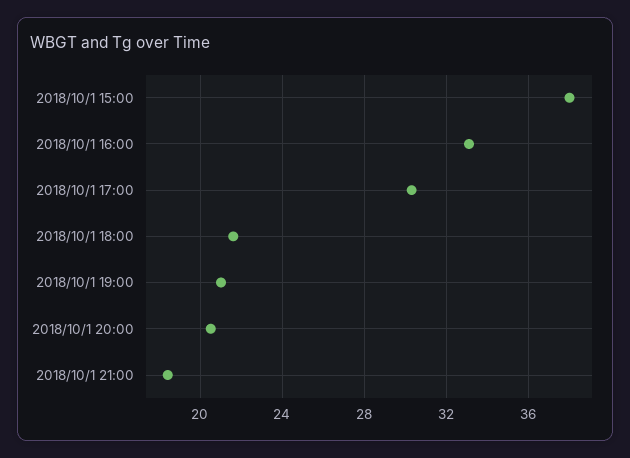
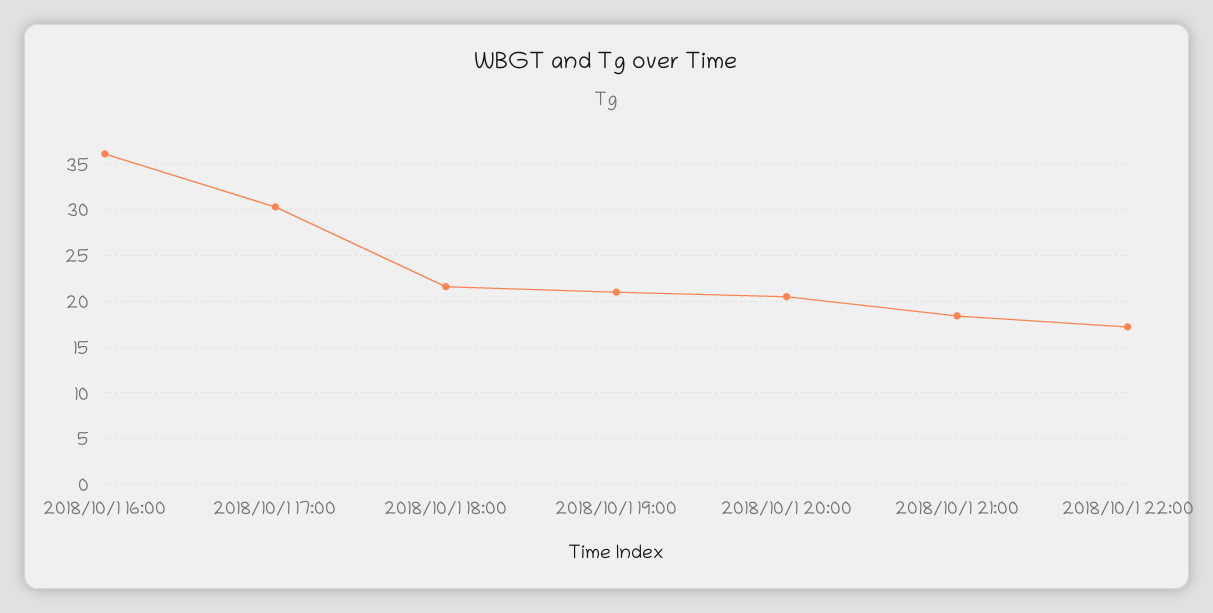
2018/10/1 15:00: 38 -> none
2018/10/1 16:00: 33 -> 36
2018/10/1 22:00: none -> 17

